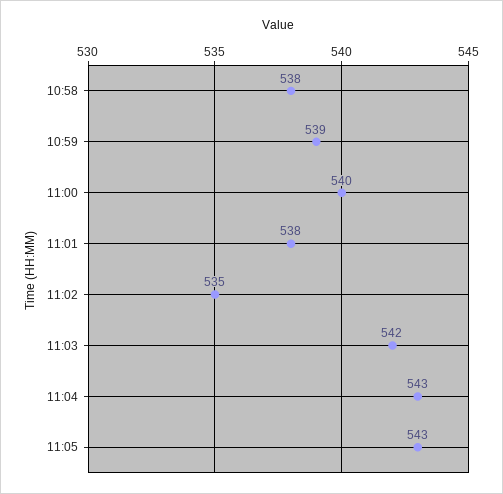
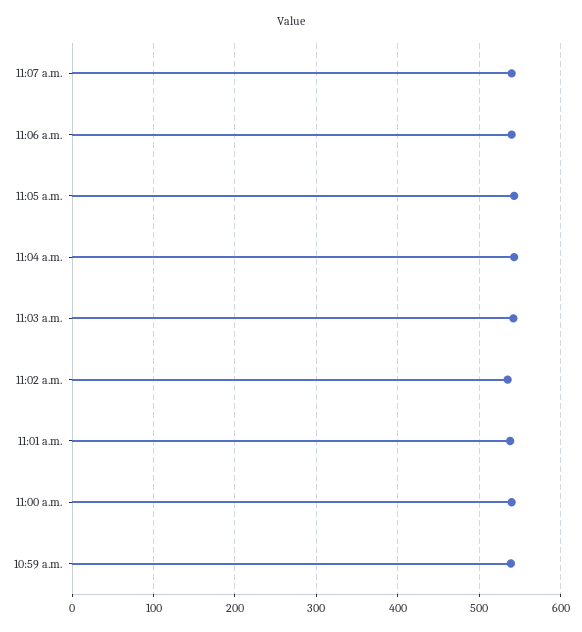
10:58: 538 -> none
11:07 a.m.: none -> 540
11:06 a.m.: none -> 540

